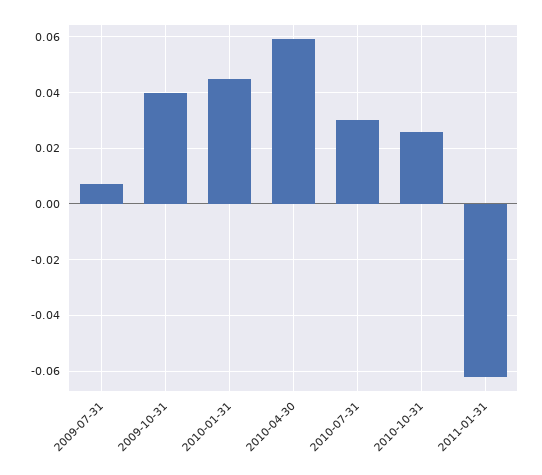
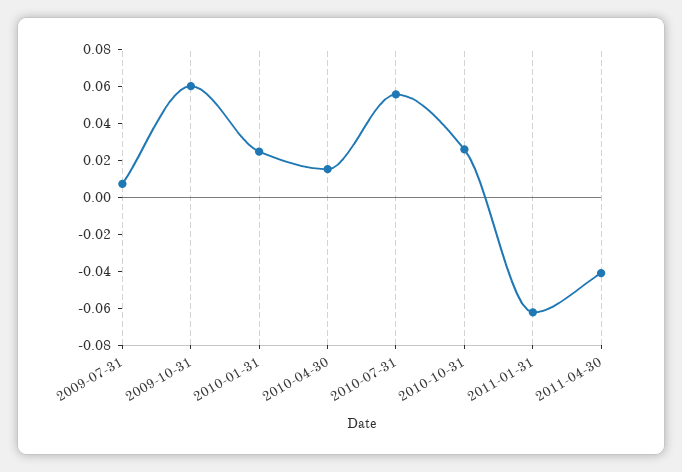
2009-10-31: 0.04 -> 0.06
2010-01-31: 0.045 -> 0.025
2010-04-30: 0.06 -> 0.015
2010-07-31: 0.03 -> 0.055
2011-04-30: none -> -0.04

